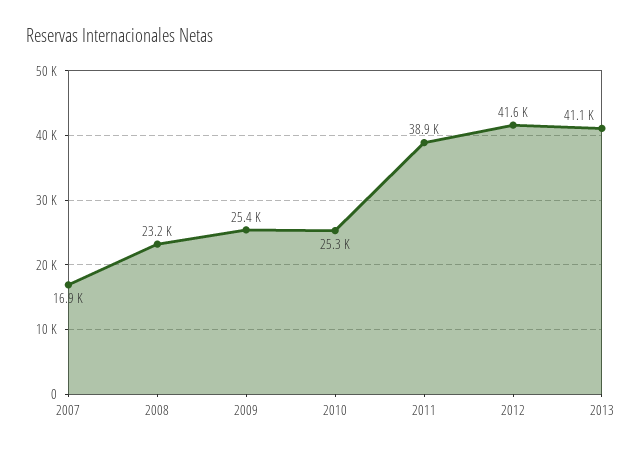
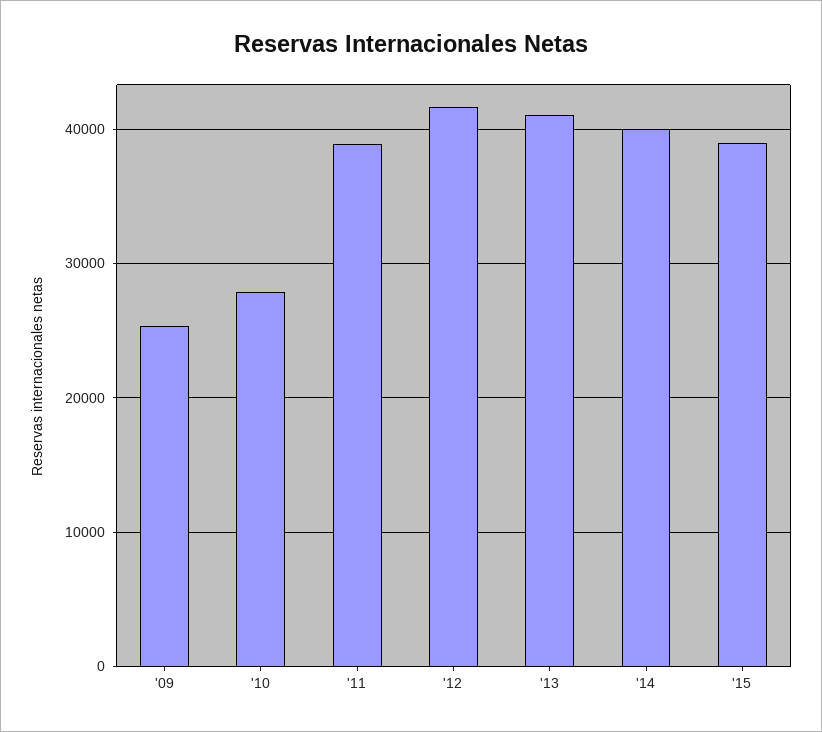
2007: 16900 -> none
2008: 23200 -> none
2010: 25300 -> 28000
'14: none -> 40000
'15: none -> 39000

